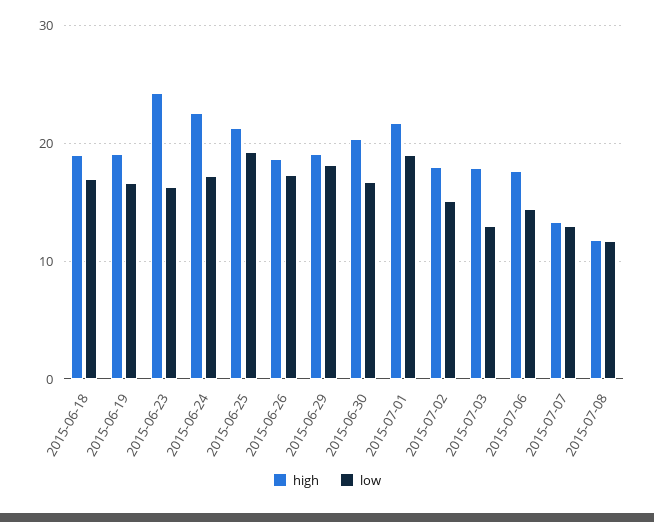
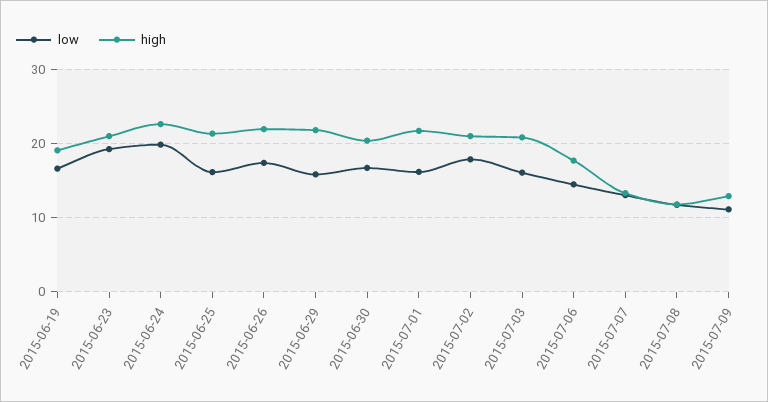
high, 2015-06-18: 19 -> none
low, 2015-06-18: 17 -> none
high, 2015-06-23: 24 -> 21
low, 2015-06-23: 16 -> 19
low, 2015-06-24: 17 -> 20
low, 2015-06-25: 19 -> 16
high, 2015-06-26: 19 -> 22
high, 2015-06-29: 19 -> 22
low, 2015-06-29: 18 -> 16
low, 2015-07-01: 19 -> 16
high, 2015-07-02: 18 -> 21
low, 2015-07-02: 15 -> 18
high, 2015-07-03: 18 -> 21
low, 2015-07-03: 13 -> 16
low, 2015-07-09: none -> 11
high, 2015-07-09: none -> 13

